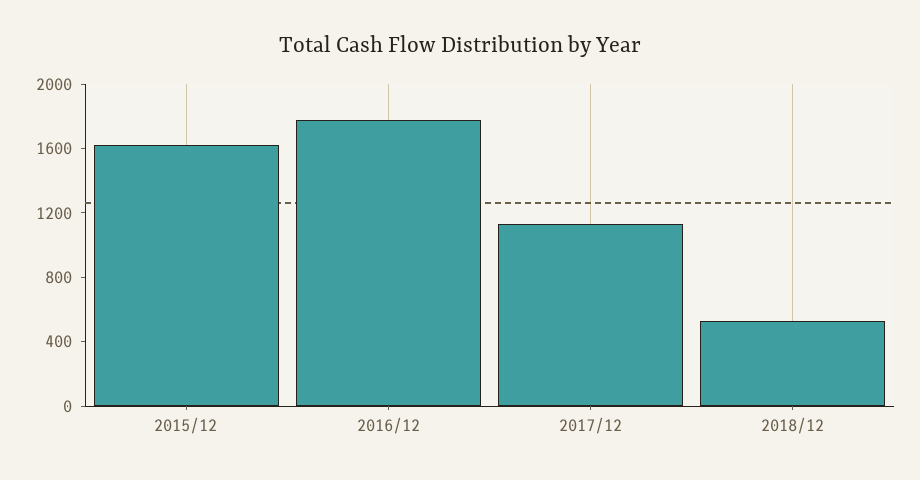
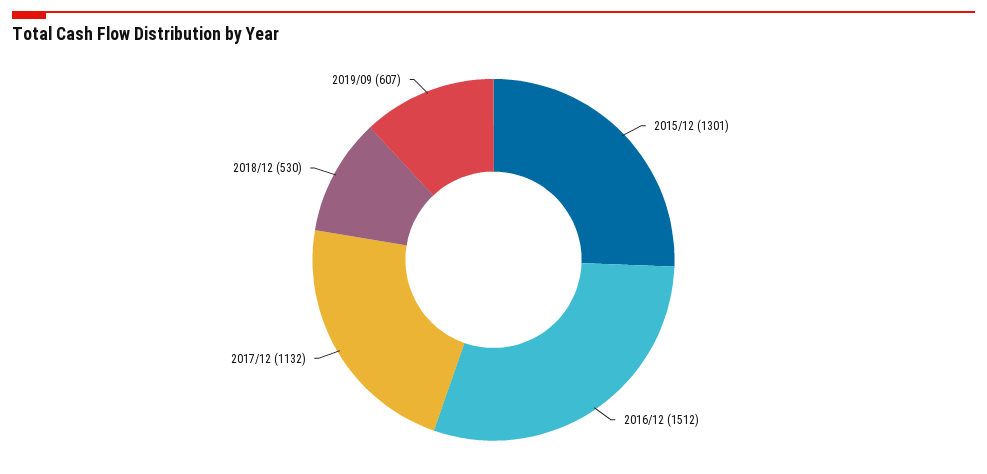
2015/12: 1600 -> 1301
2016/12: 1800 -> 1512
2019/09: none -> 607

